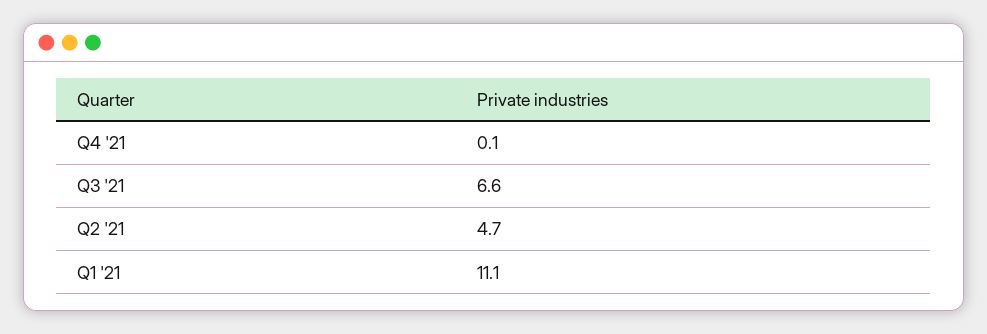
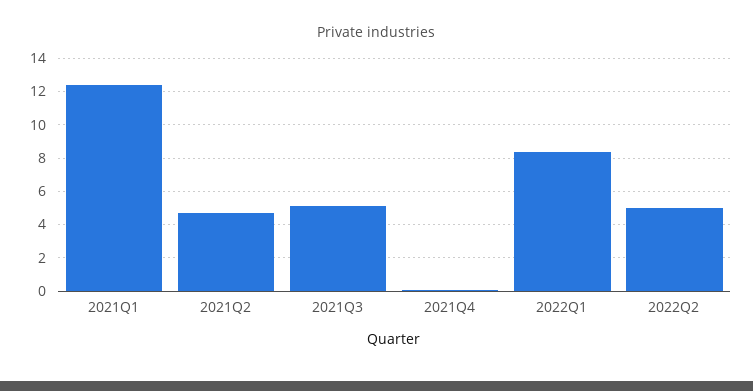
Q3 '21: 6.6 -> 5
Q1 '21: 11.1 -> 12.5
2022Q1: none -> 8.5
2022Q2: none -> 5

